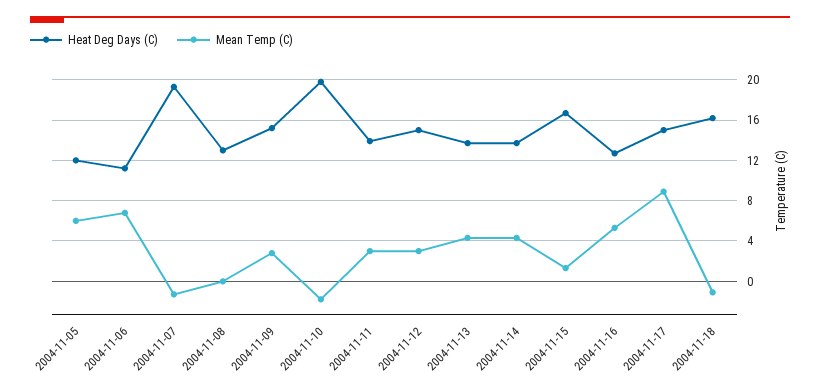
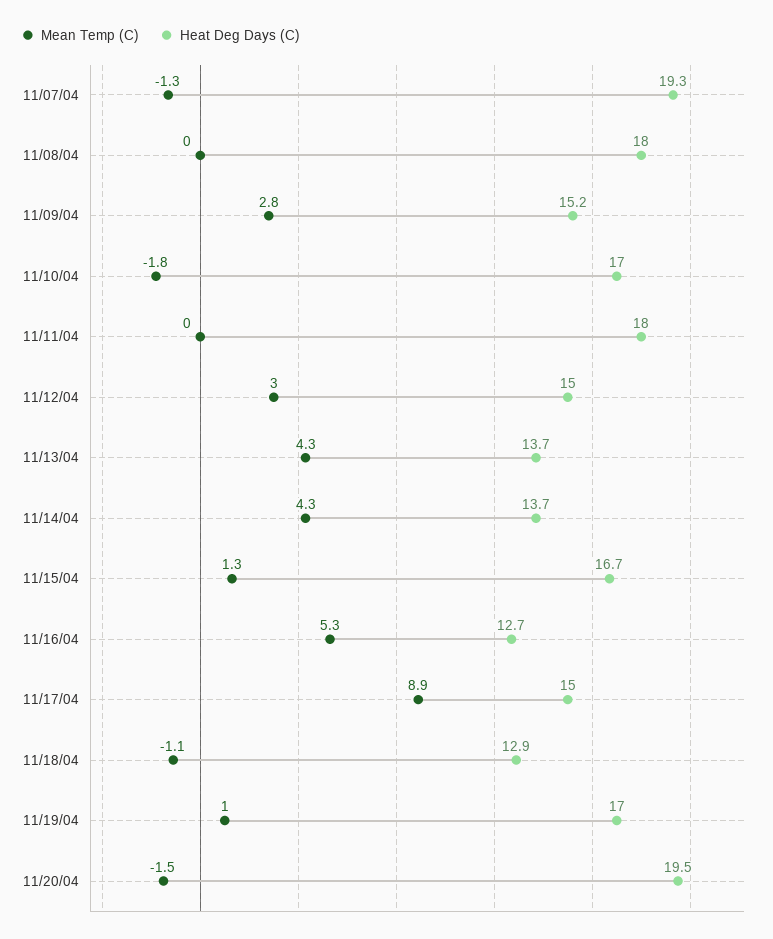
Heat Deg Days (C), 2004-11-05: 12 -> none
Mean Temp (C), 2004-11-05: 6 -> none
Heat Deg Days (C), 2004-11-06: 11 -> none
Mean Temp (C), 2004-11-06: 7 -> none
Heat Deg Days (C), 2004-11-08: 13 -> 18
Heat Deg Days (C), 2004-11-10: 20 -> 17
Heat Deg Days (C), 2004-11-11: 14 -> 18
Mean Temp (C), 2004-11-11: 3 -> 0
Heat Deg Days (C), 2004-11-18: 16 -> 12.9
Mean Temp (C), 11/19/04: none -> 1
Heat Deg Days (C), 11/19/04: none -> 17
Mean Temp (C), 11/20/04: none -> -1.5
Heat Deg Days (C), 11/20/04: none -> 19.5

